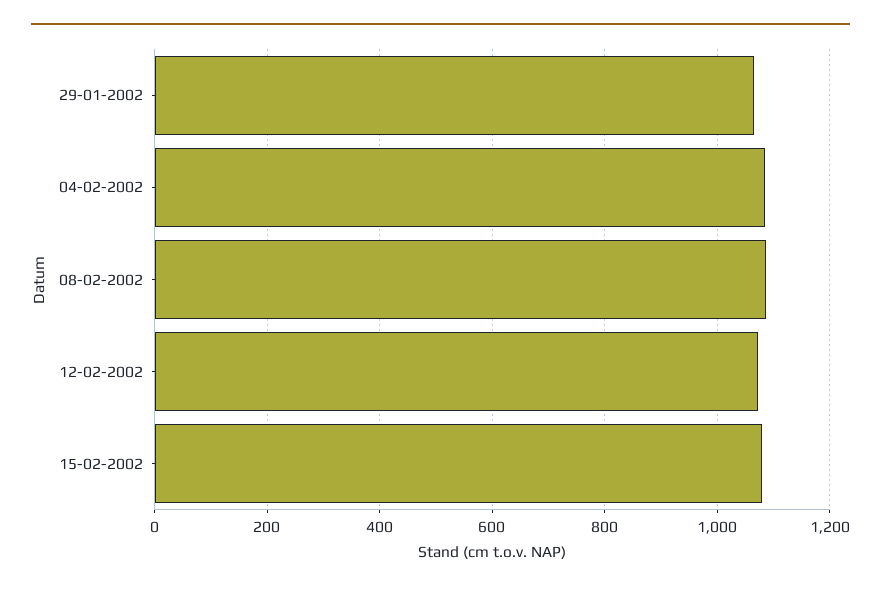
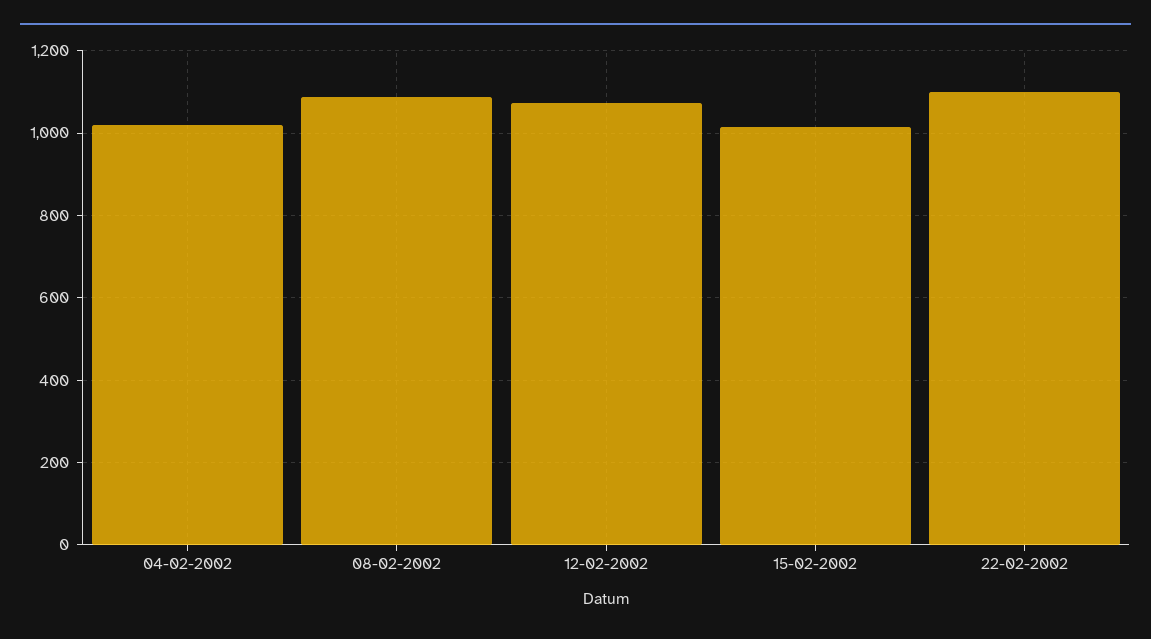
29-01-2002: 1060 -> none
04-02-2002: 1080 -> 1020
15-02-2002: 1080 -> 1020
22-02-2002: none -> 1100

